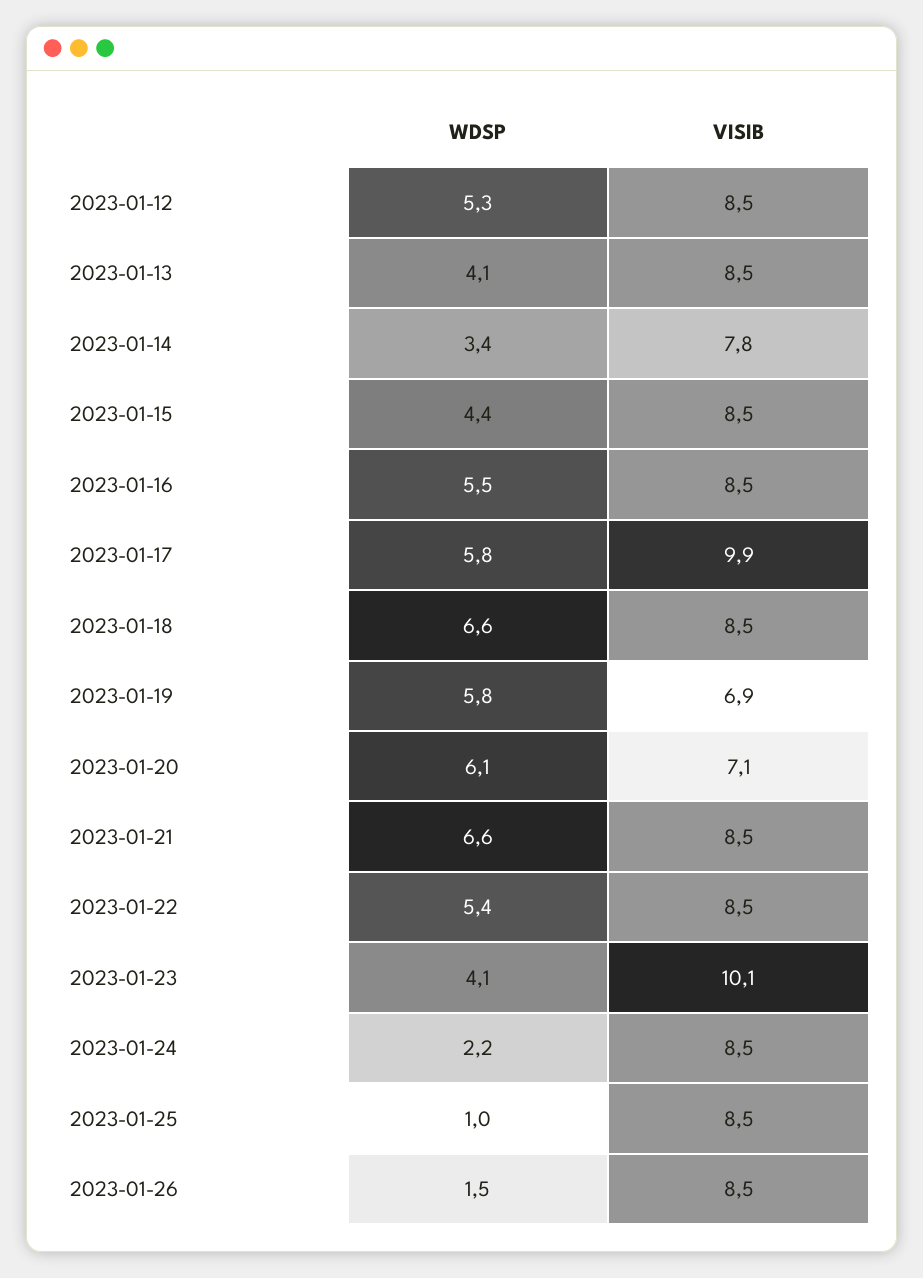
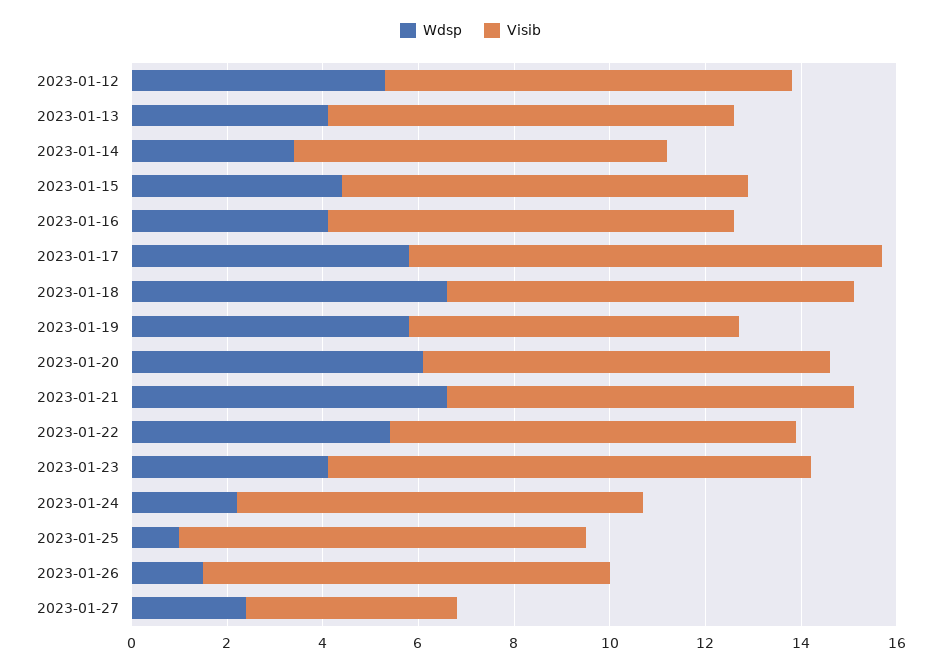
WDSP, 2023-01-16: 5.5 -> 4
VISIB, 2023-01-20: 7.1 -> 8.5
WDSP, 2023-01-27: none -> 2.5
VISIB, 2023-01-27: none -> 4.5

